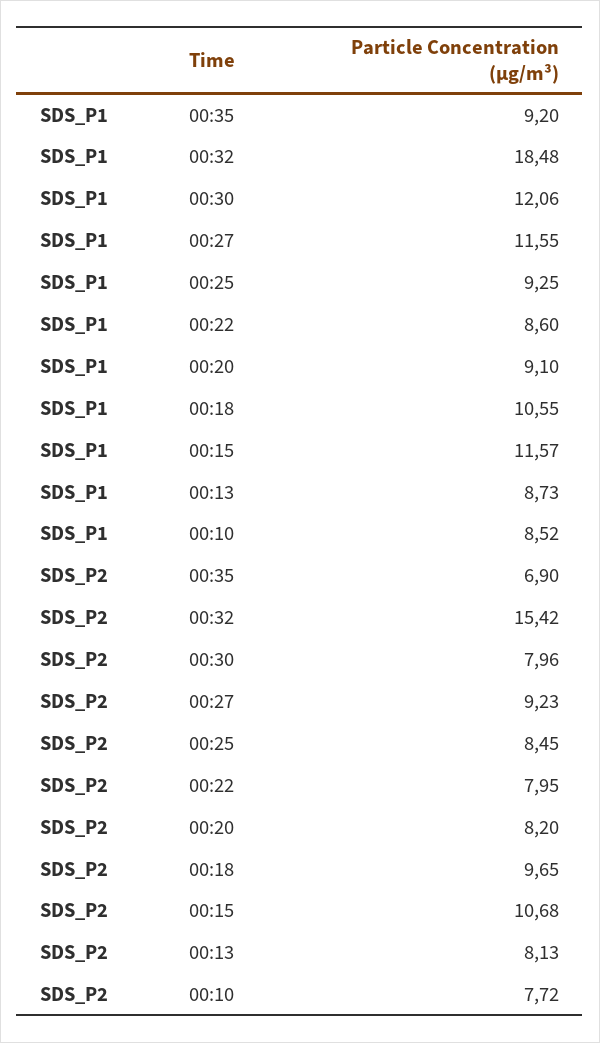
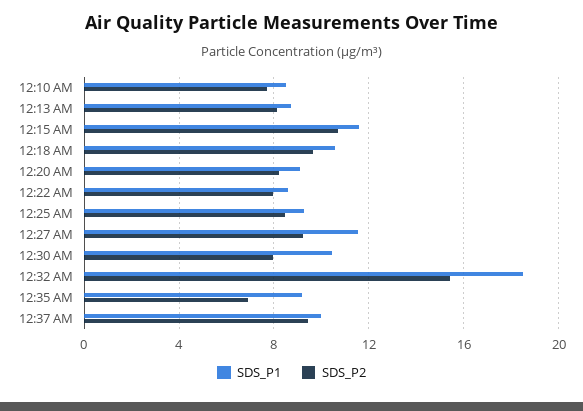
SDS_P1, 00:30: 12.06 -> 10.5
SDS_P1, 12:37 AM: none -> 10
SDS_P2, 12:37 AM: none -> 9.5

